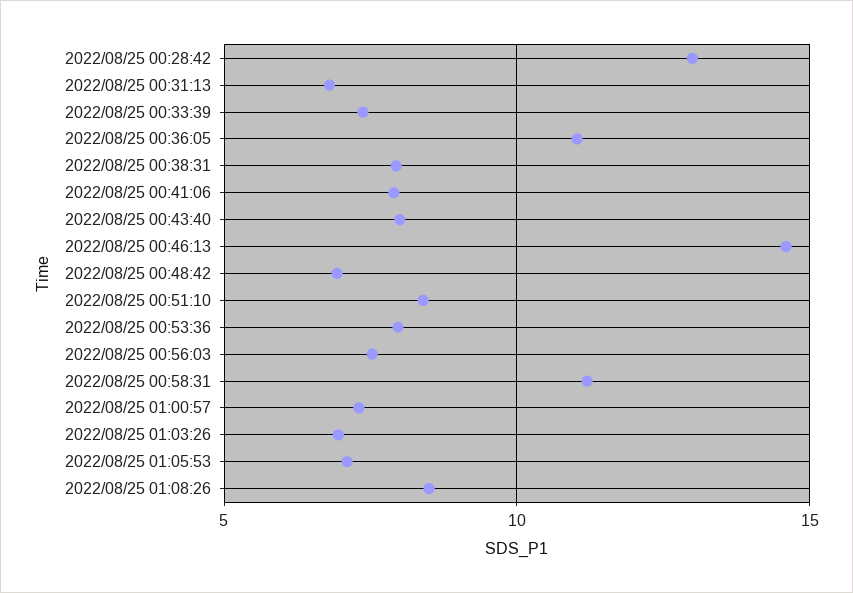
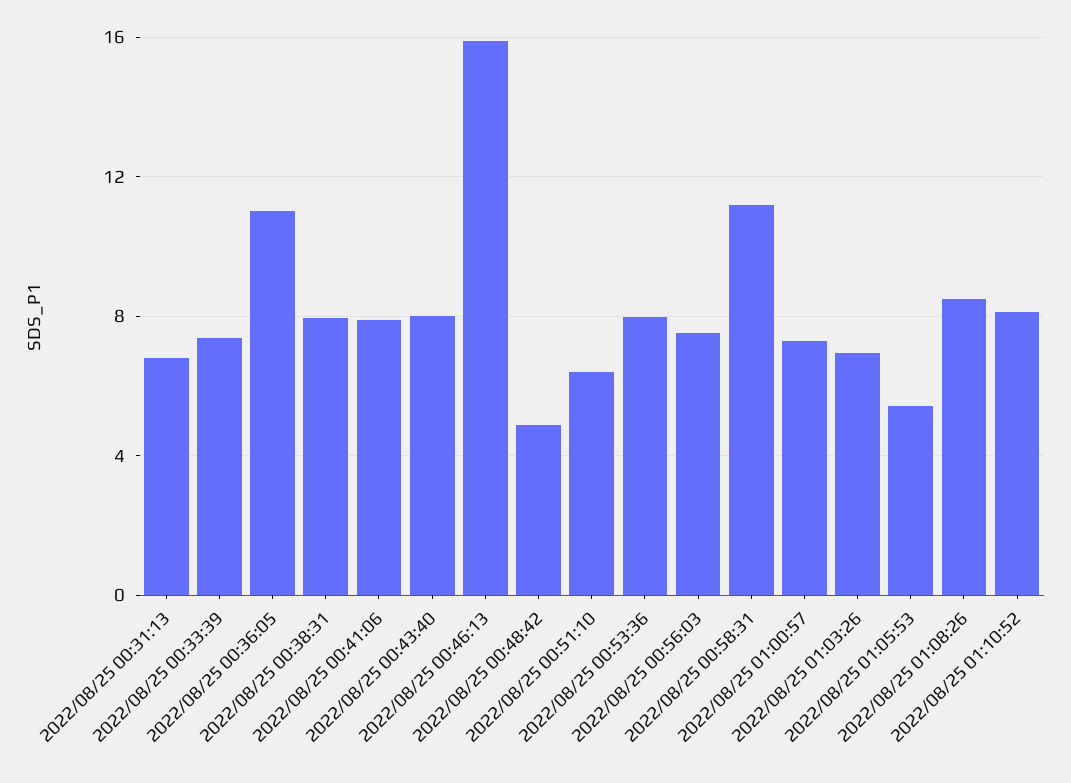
2022/08/25 00:28:42: 13 -> none
2022/08/25 00:46:13: 14.5 -> 16
2022/08/25 00:48:42: 7 -> 5
2022/08/25 00:51:10: 8.5 -> 6.5
2022/08/25 01:05:53: 7 -> 5.5
2022/08/25 01:10:52: none -> 8

